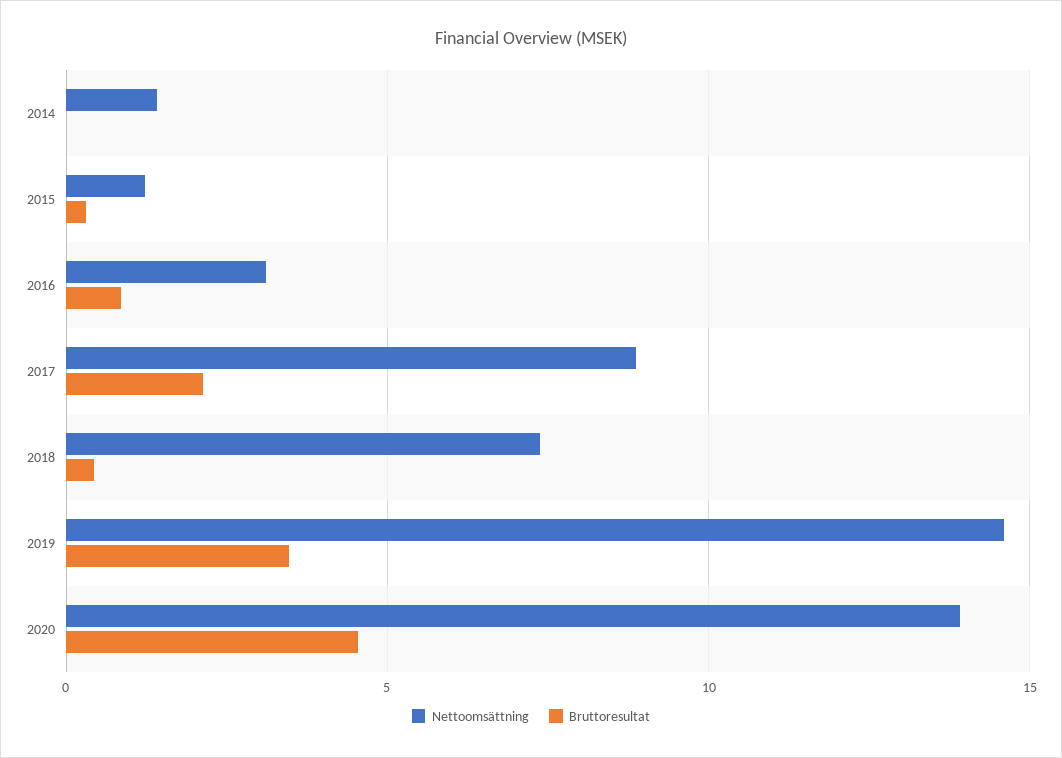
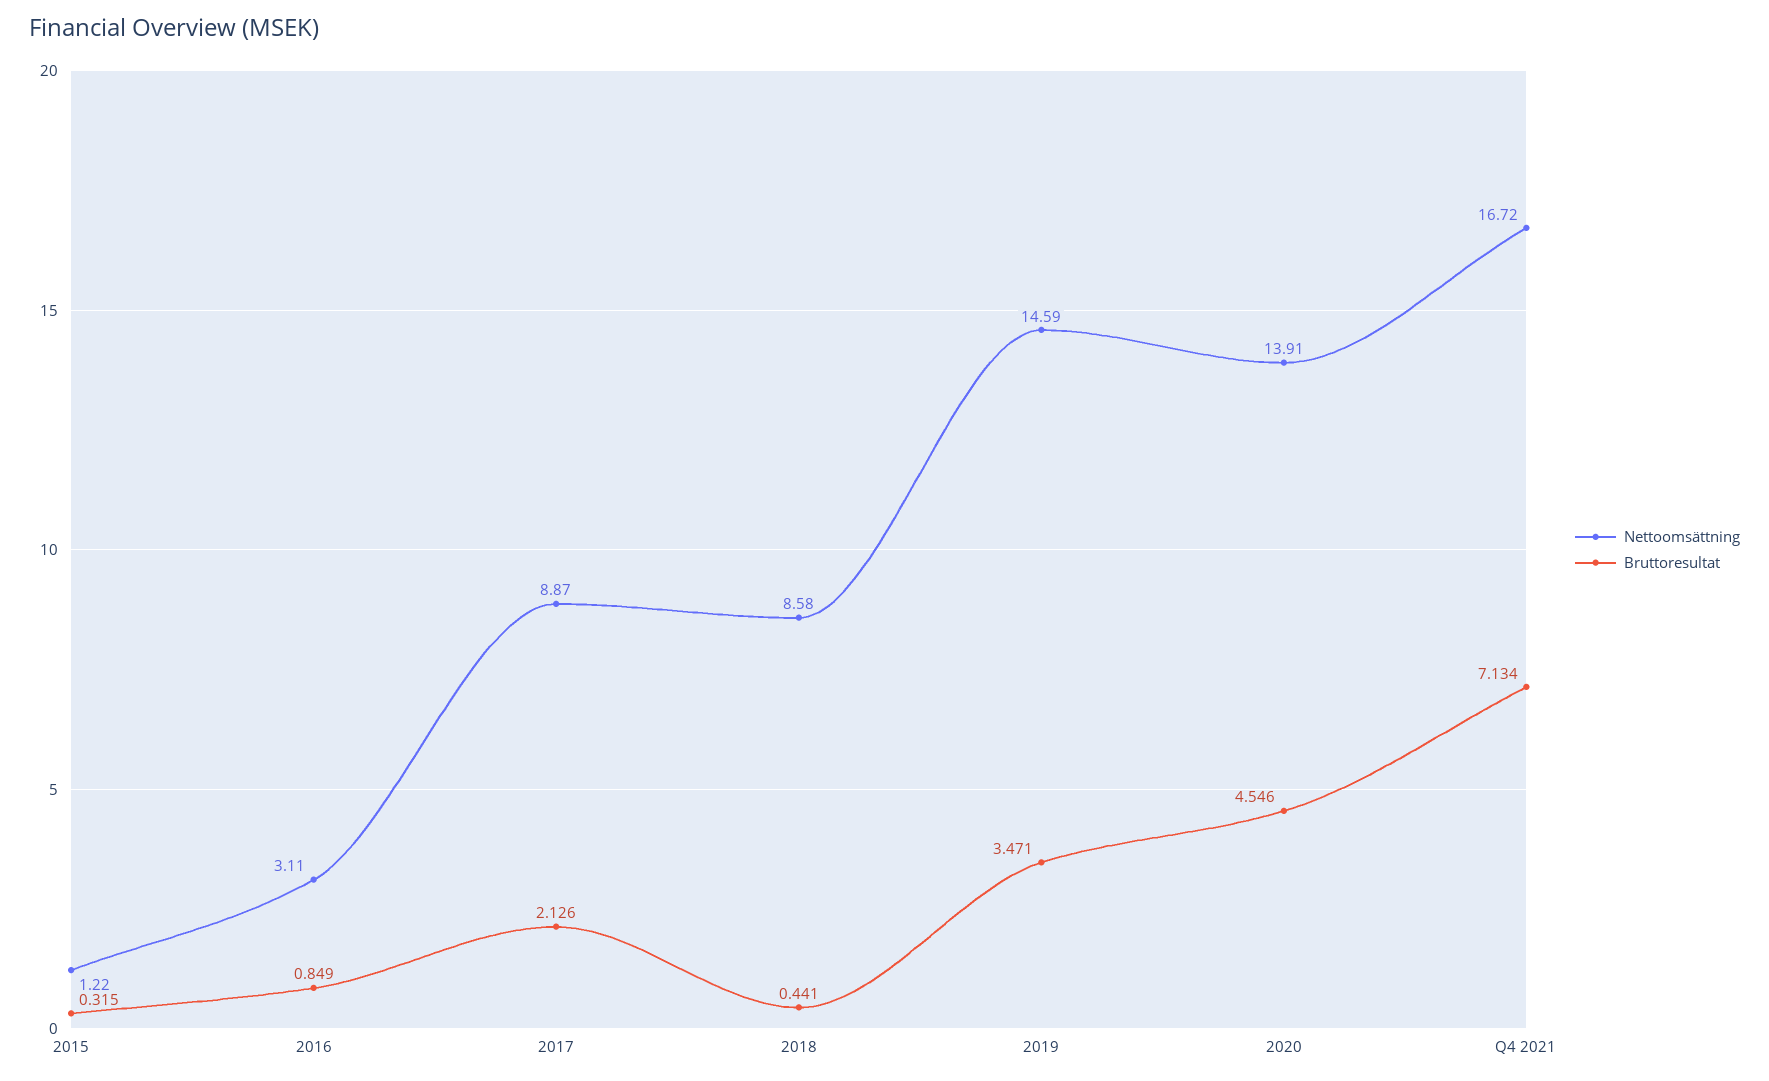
Nettoomsättning, 2014: 1.5 -> none
Bruttoresultat, 2014: 0 -> none
Nettoomsättning, 2018: 7.5 -> 8.58
Nettoomsättning, Q4 2021: none -> 16.72
Bruttoresultat, Q4 2021: none -> 7.134

